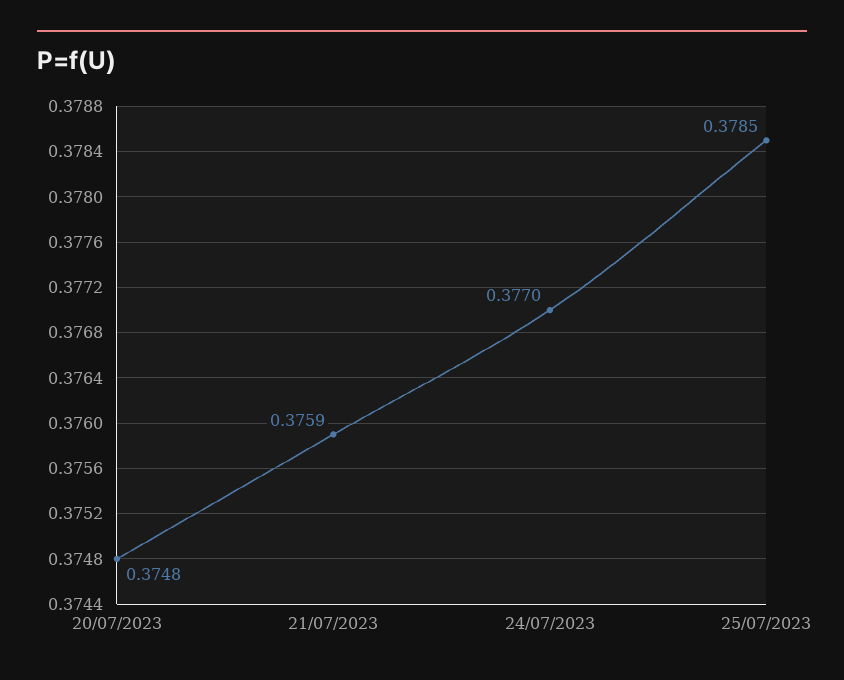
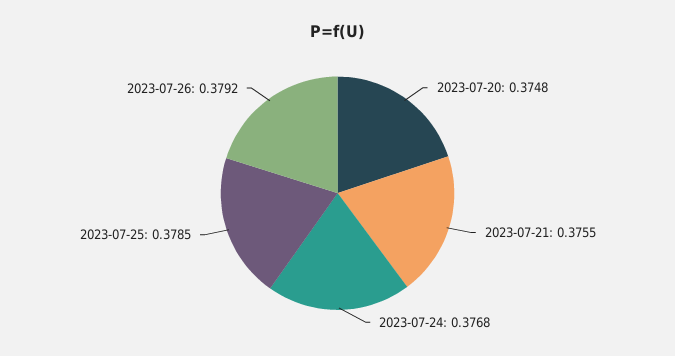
21/07/2023: 0.3759 -> 0.3755
24/07/2023: 0.377 -> 0.3768
2023-07-26: none -> 0.3792

